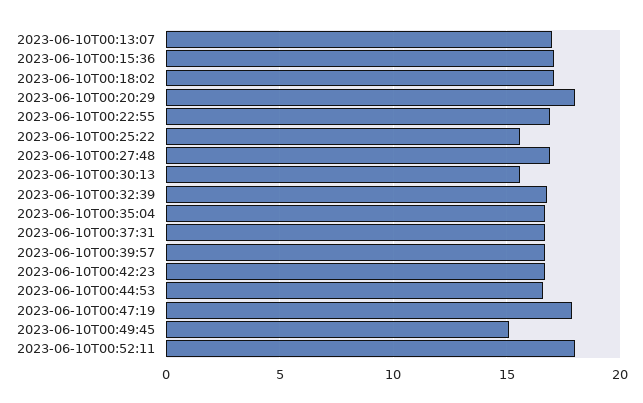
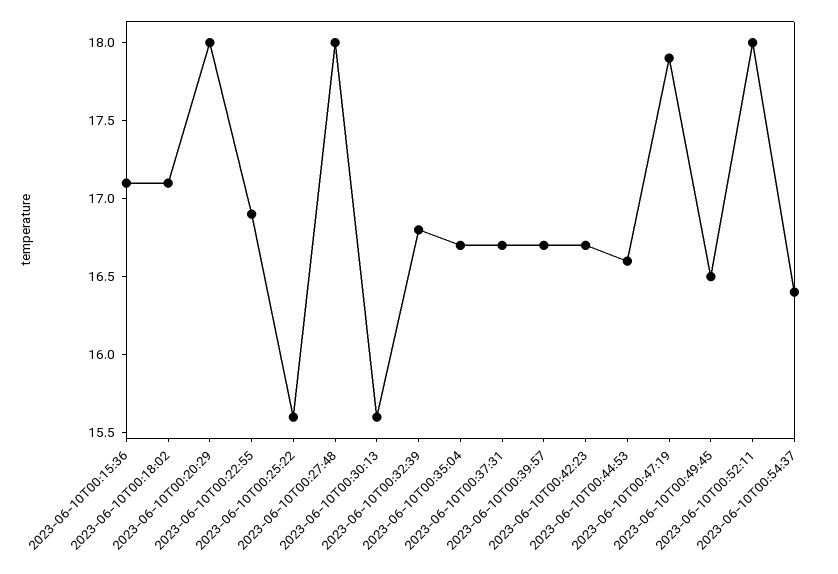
2023-06-10T00:13:07: 17 -> none
2023-06-10T00:27:48: 17 -> 18
2023-06-10T00:49:45: 15 -> 16.5
2023-06-10T00:54:37: none -> 16.4

